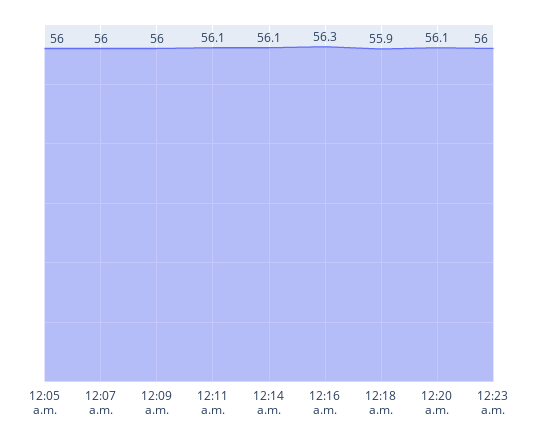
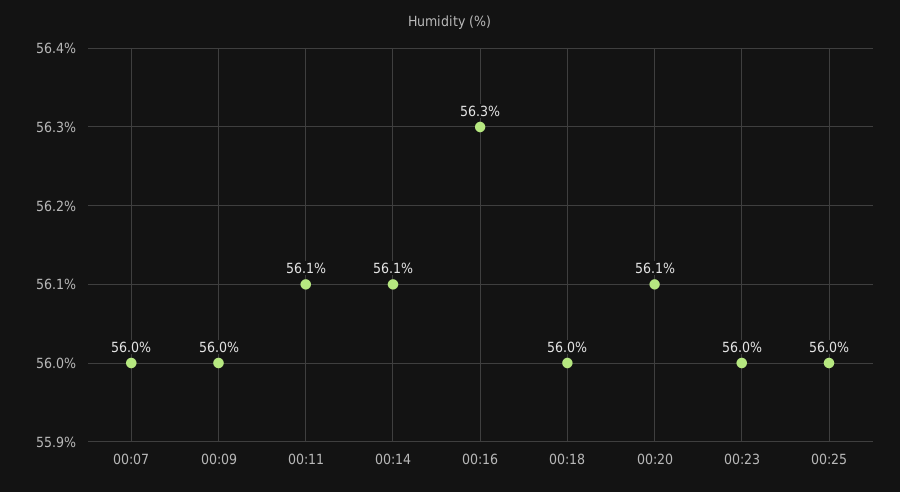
12:05 a.m.: 56 -> none
12:18 a.m.: 55.9 -> 56
00:25: none -> 56

